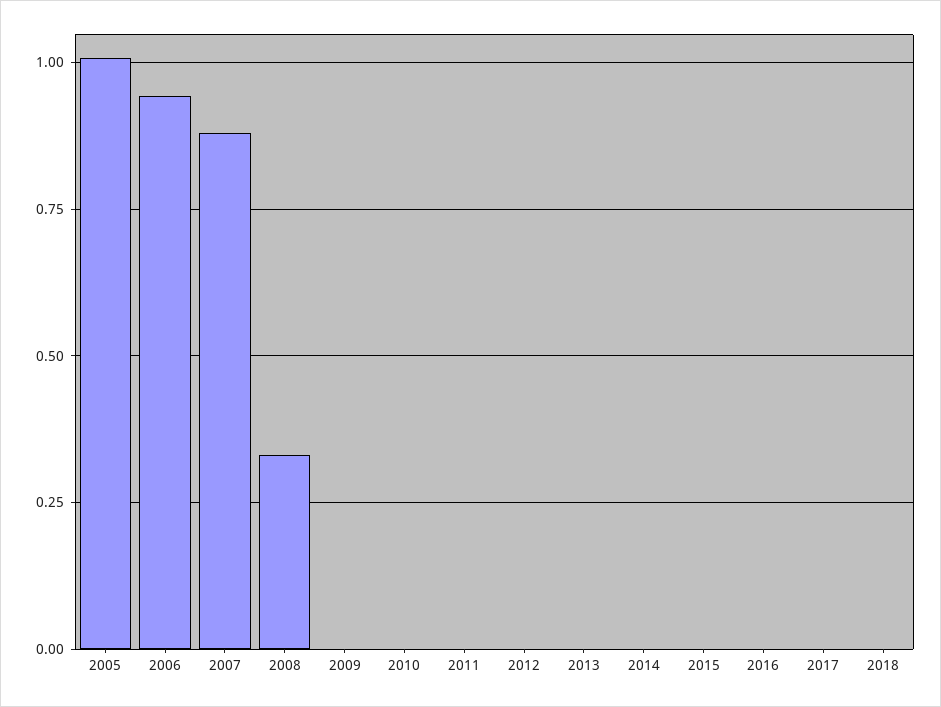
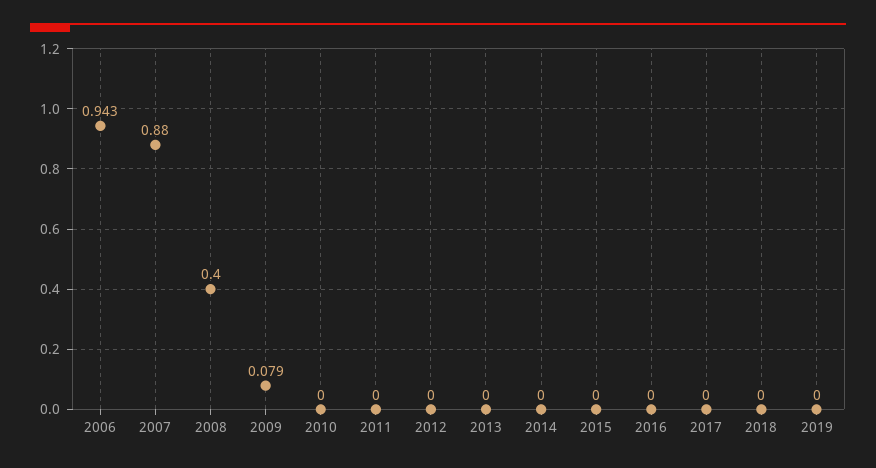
2005: 1 -> none
2008: 0.325 -> 0.4
2009: 0 -> 0.079
2019: none -> 0

